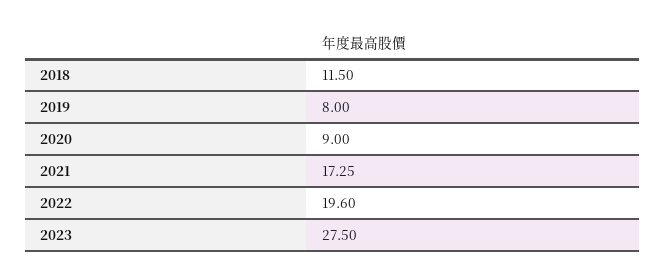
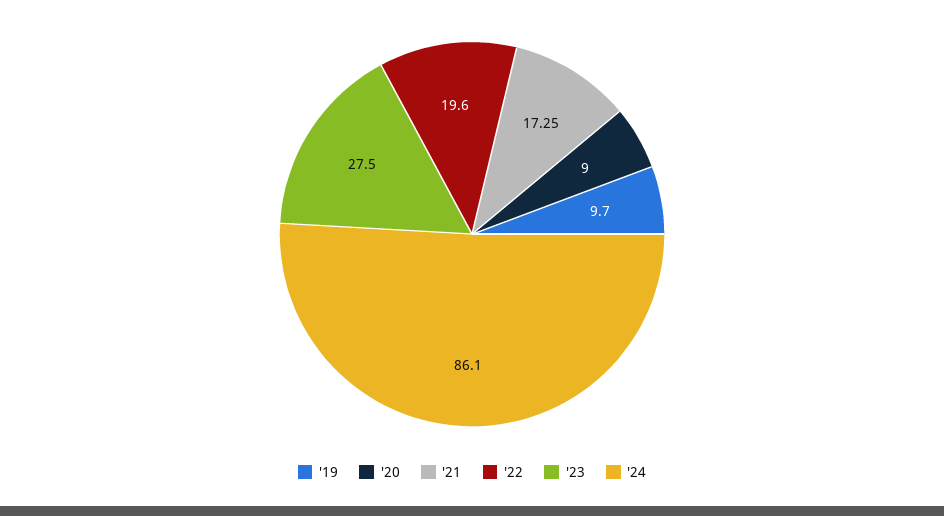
2018: 11.5 -> none
2019: 8 -> 9.7
'24: none -> 86.1

